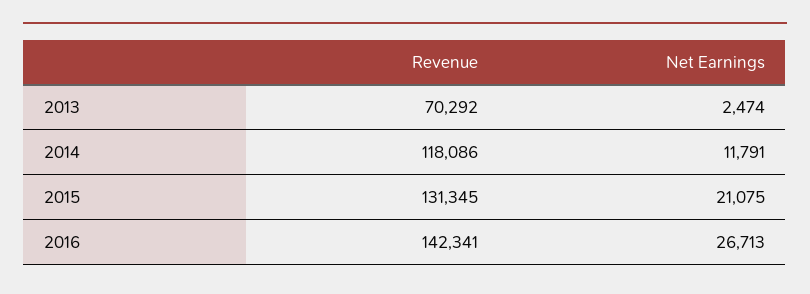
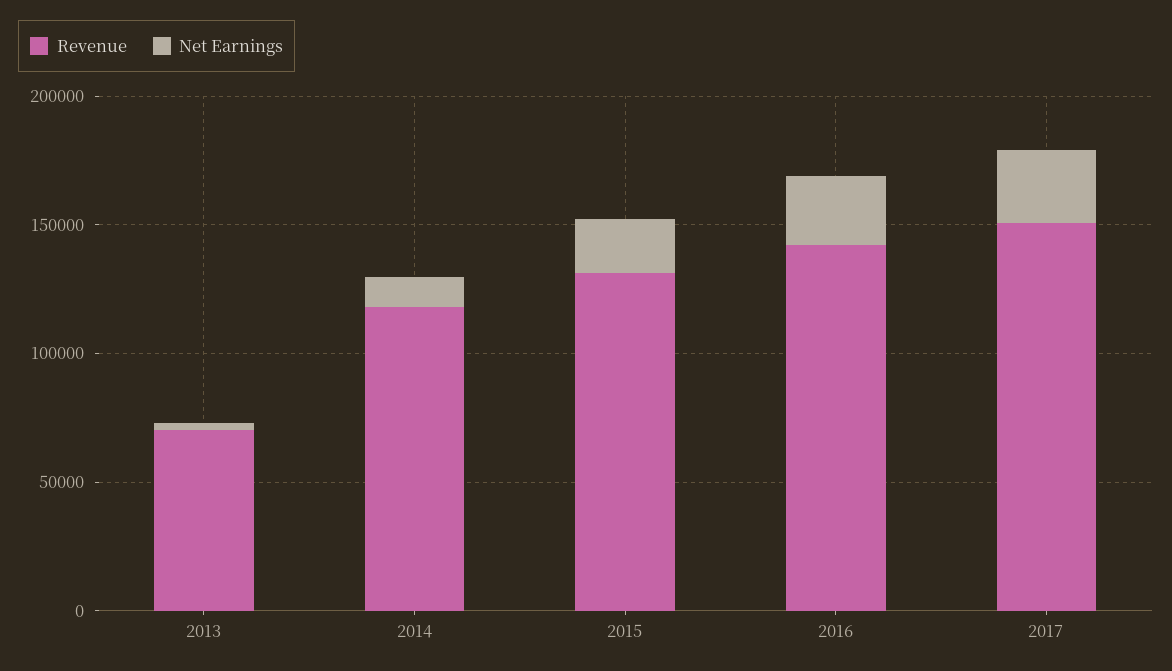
Revenue, 2017: none -> 150000
Net Earnings, 2017: none -> 30000

